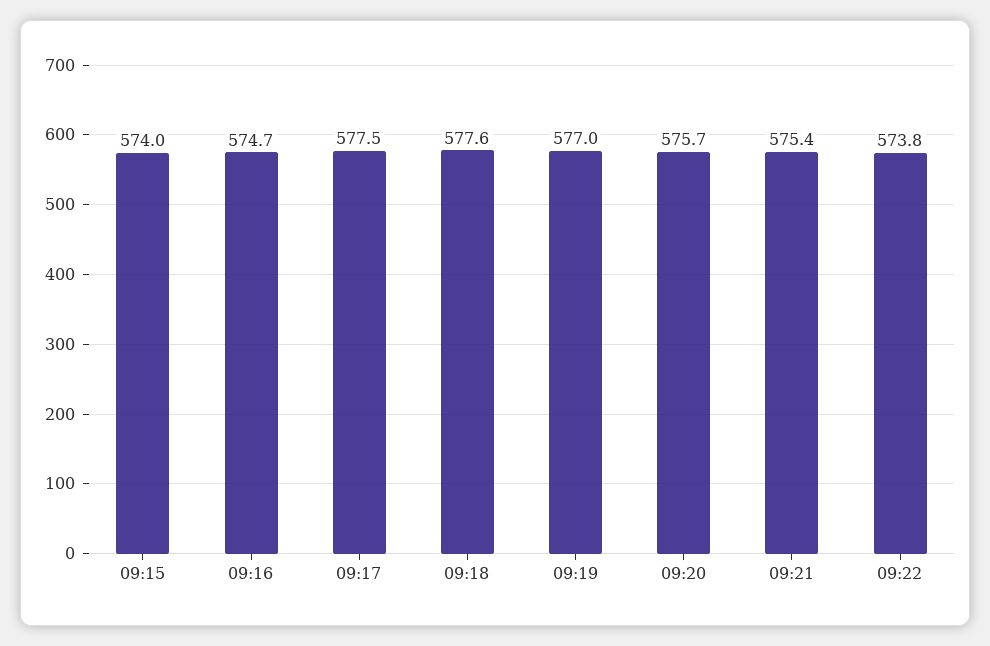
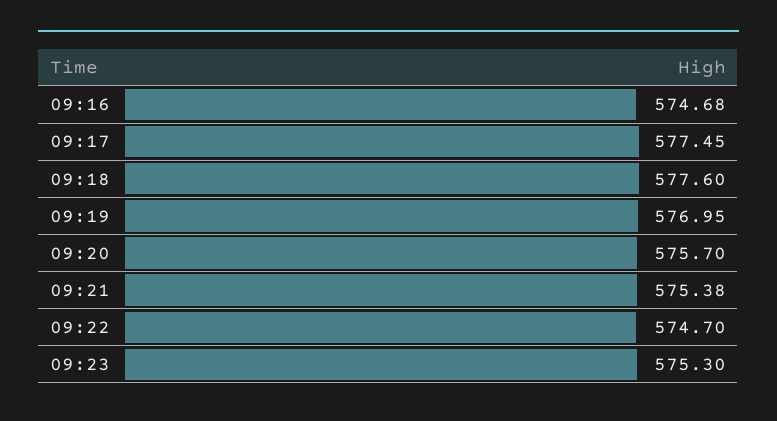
09:15: 574 -> none
09:22: 573.8 -> 574.7
09:23: none -> 575.3

